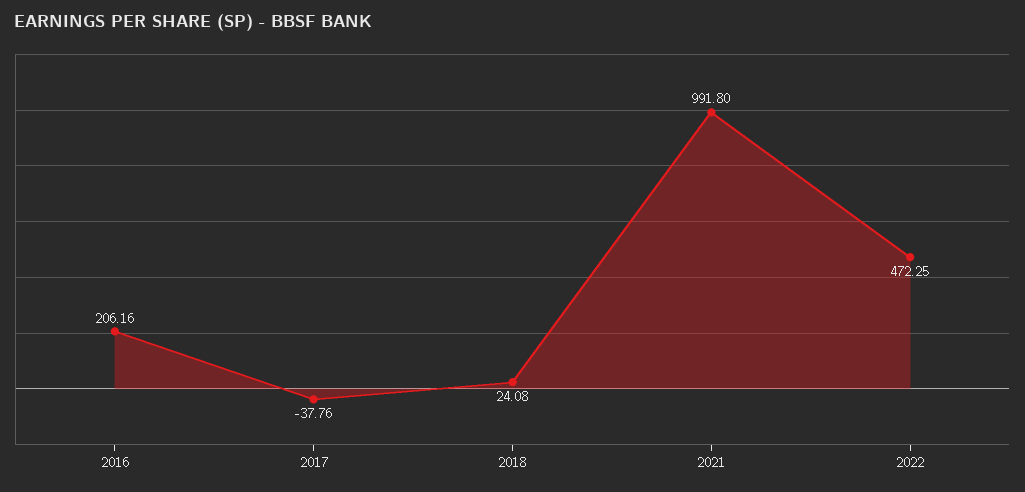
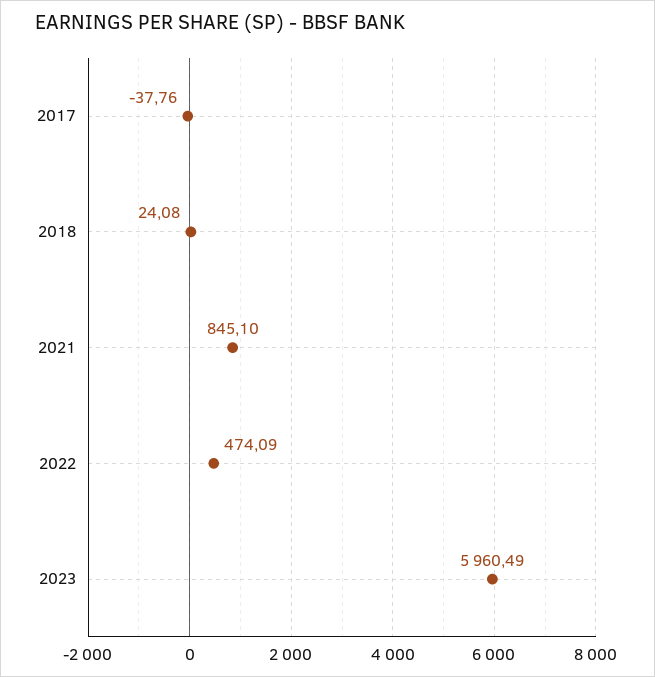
2016: 206.16 -> none
2021: 991.8 -> 845.1
2022: 472.25 -> 474.09
2023: none -> 5960.49

